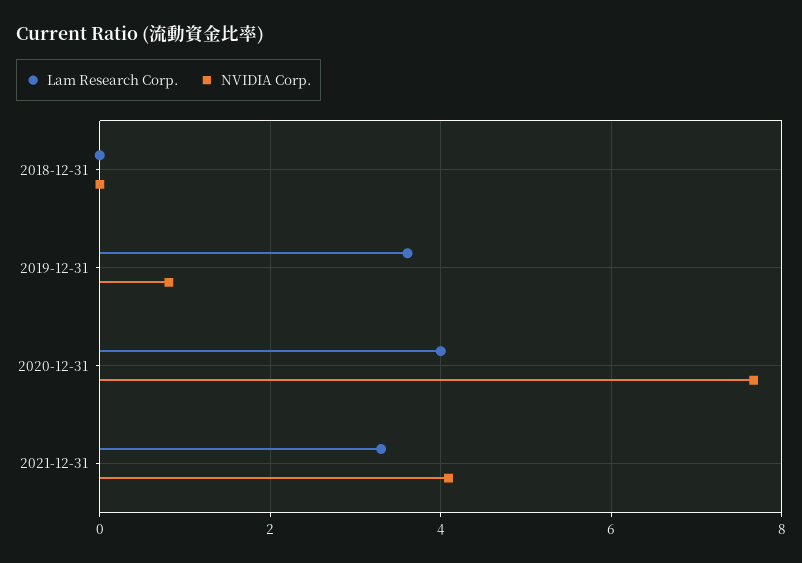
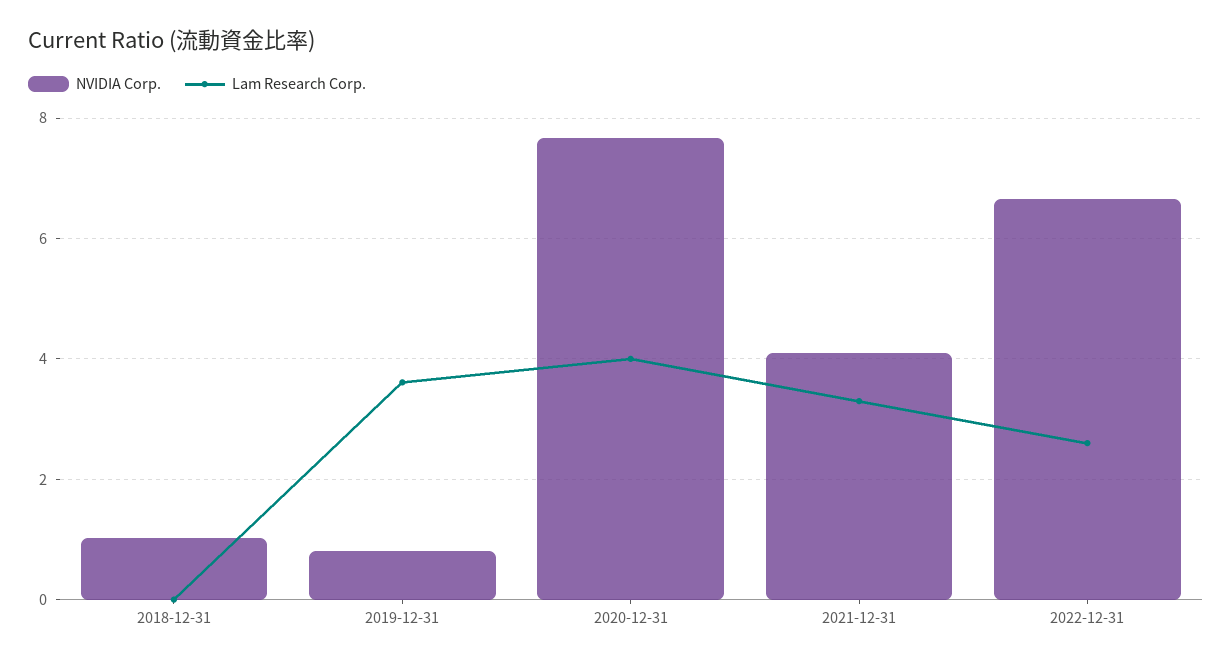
NVIDIA Corp., 2018-12-31: 0 -> 1
NVIDIA Corp., 2022-12-31: none -> 6.6
Lam Research Corp., 2022-12-31: none -> 2.6

